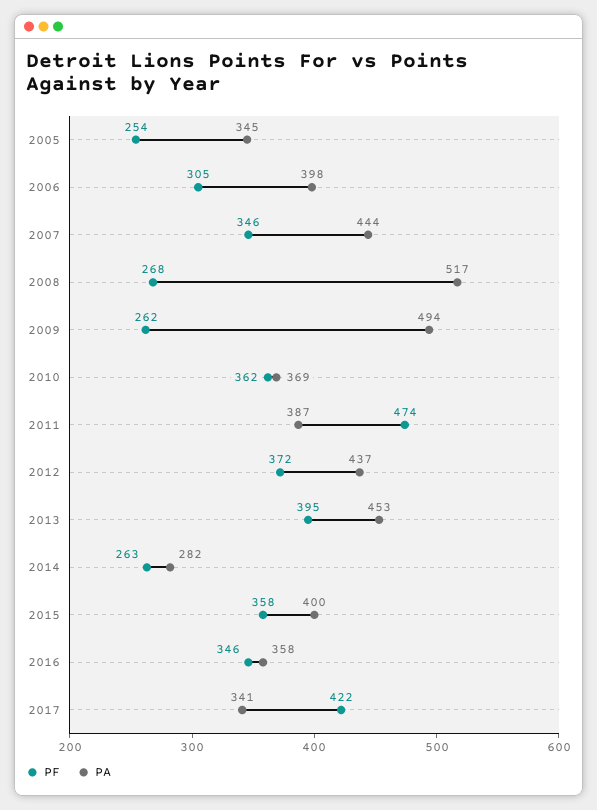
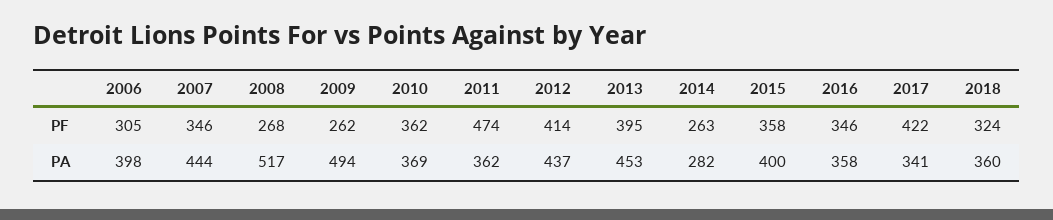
PF, 2005: 254 -> none
PA, 2005: 345 -> none
PA, 2011: 387 -> 362
PF, 2012: 372 -> 414
PF, 2018: none -> 324
PA, 2018: none -> 360

